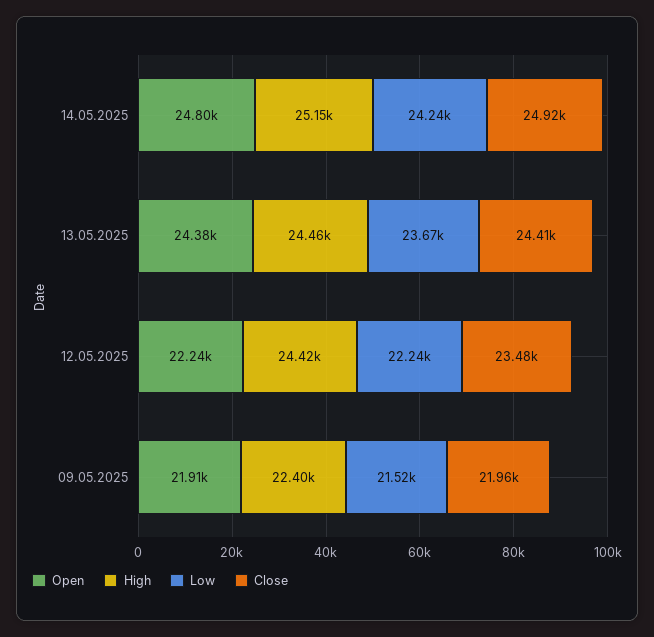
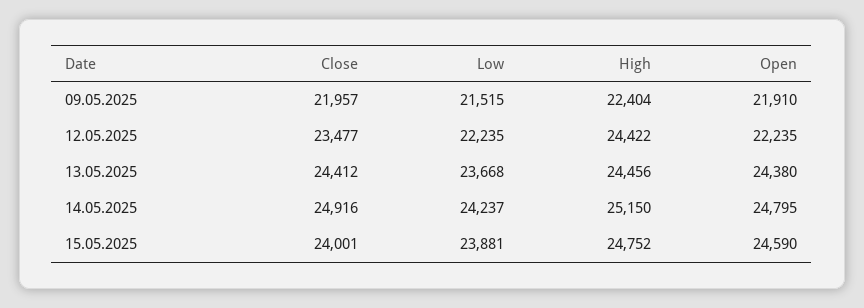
Close, 15.05.2025: none -> 24001
Low, 15.05.2025: none -> 23881
High, 15.05.2025: none -> 24752
Open, 15.05.2025: none -> 24590

